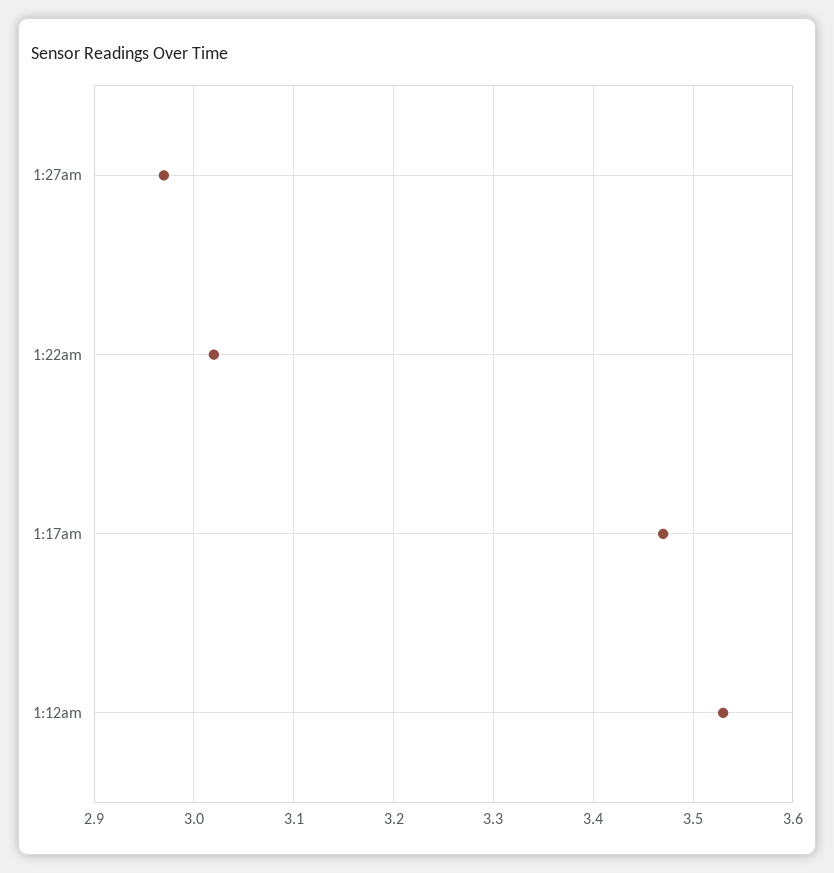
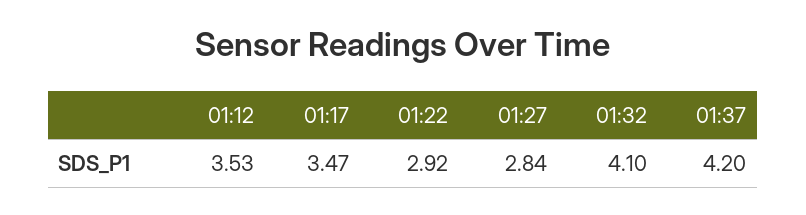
1:27am: 2.97 -> 2.84
1:22am: 3.02 -> 2.92
01:32: none -> 4.1
01:37: none -> 4.2

